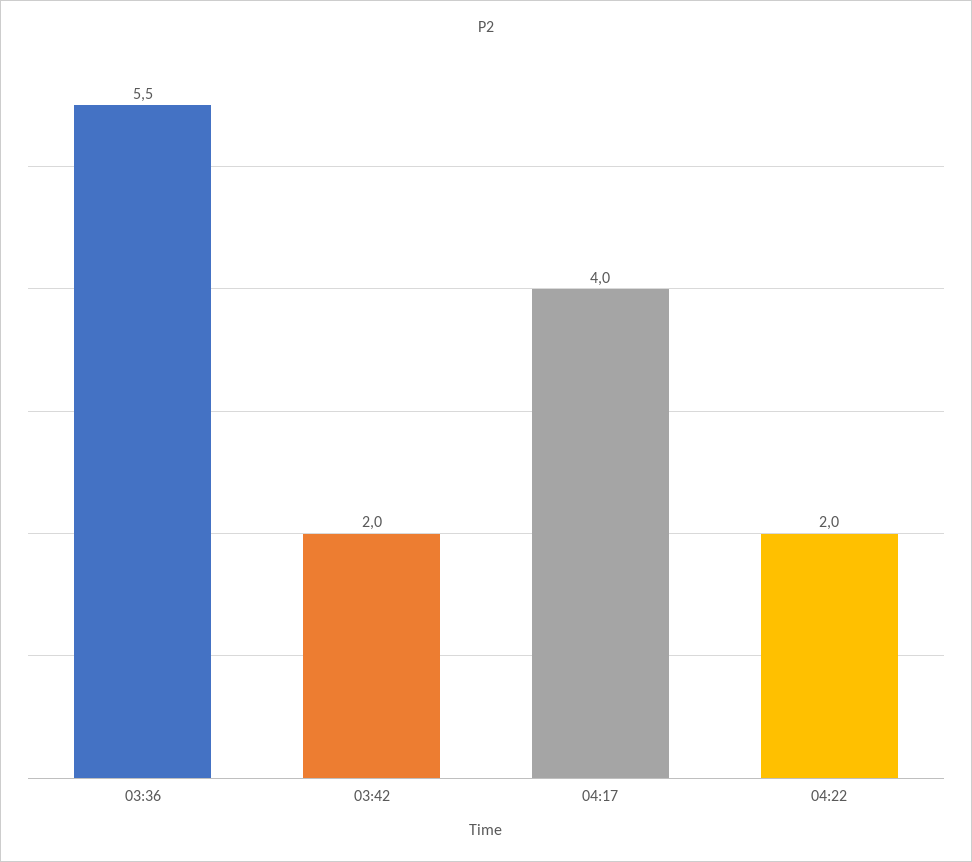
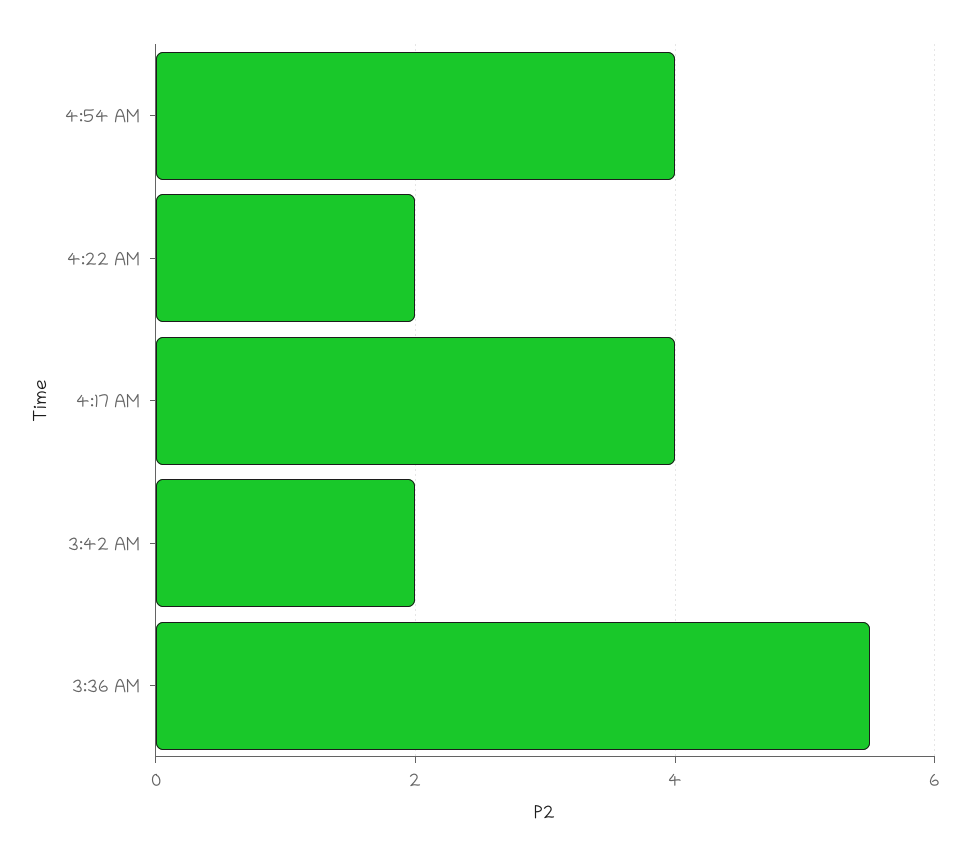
4:54 AM: none -> 4

